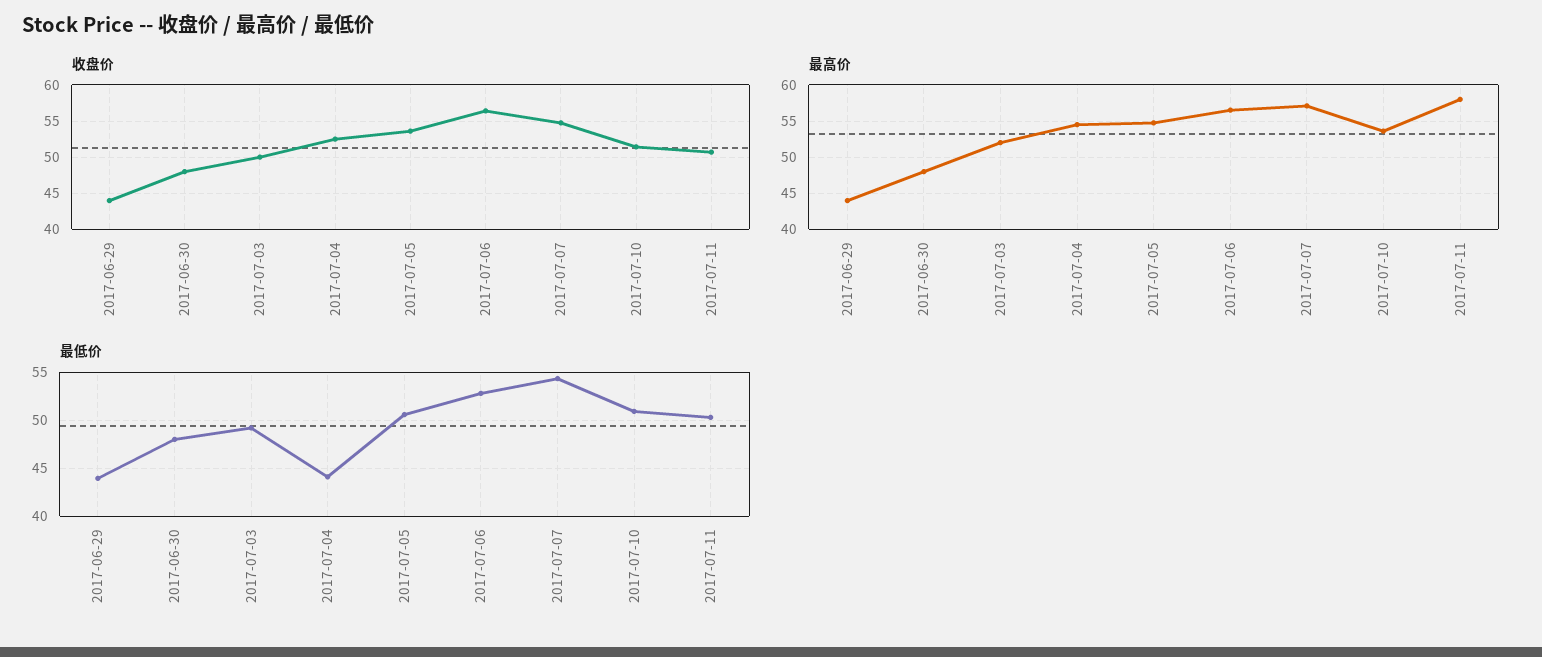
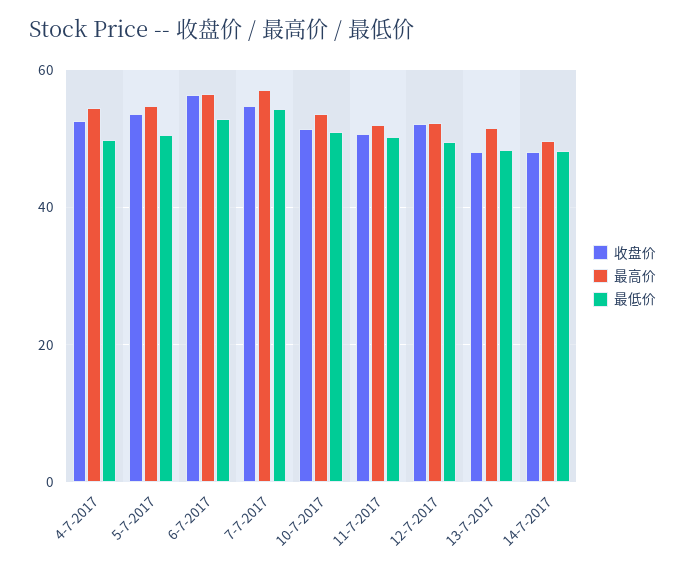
收盘价, 2017-06-29: 44 -> none
收盘价, 2017-06-30: 48 -> none
收盘价, 2017-07-03: 50 -> none
最高价, 2017-06-29: 44 -> none
最高价, 2017-06-30: 48 -> none
最高价, 2017-07-03: 52 -> none
最高价, 2017-07-11: 58 -> 52
最低价, 2017-06-29: 44 -> none
最低价, 2017-06-30: 48 -> none
最低价, 2017-07-03: 49 -> none
最低价, 2017-07-04: 44 -> 50
收盘价, 12-7-2017: none -> 52
最高价, 12-7-2017: none -> 52
最低价, 12-7-2017: none -> 50
收盘价, 13-7-2017: none -> 48
最高价, 13-7-2017: none -> 52
最低价, 13-7-2017: none -> 48
收盘价, 14-7-2017: none -> 48
最高价, 14-7-2017: none -> 50
最低价, 14-7-2017: none -> 48

